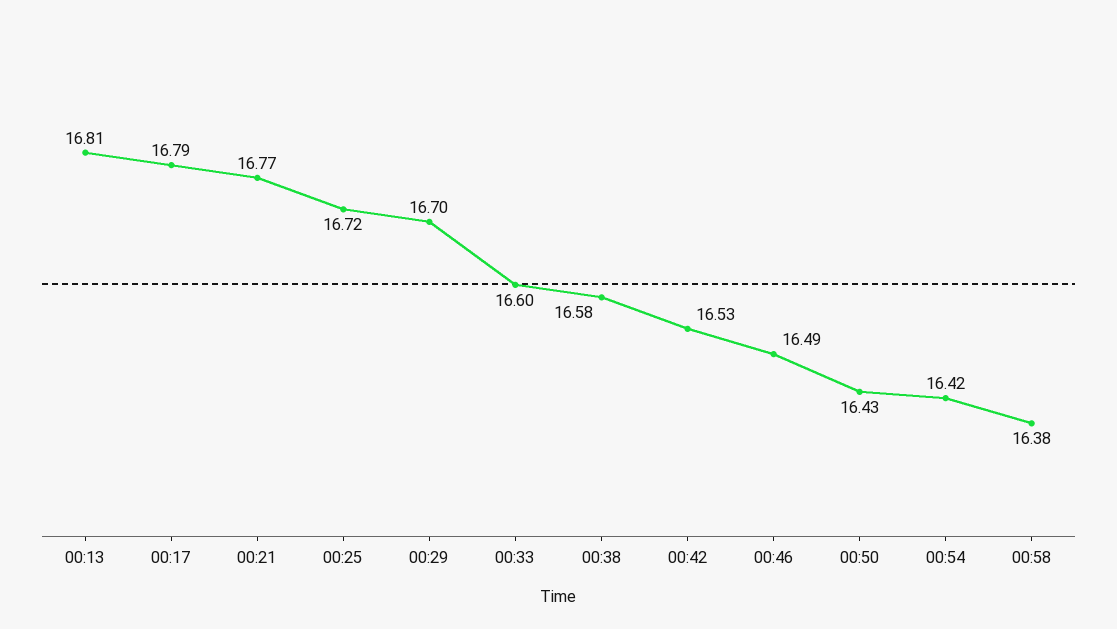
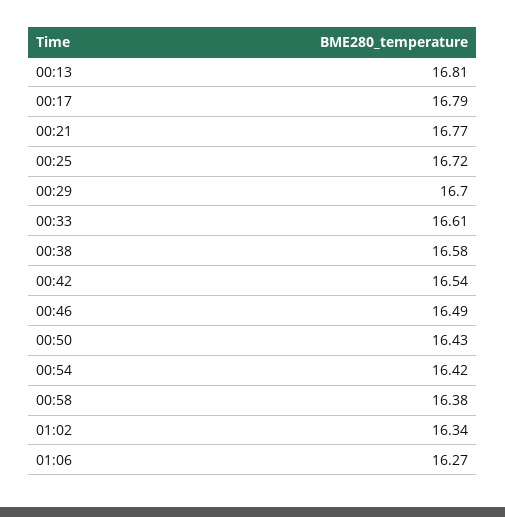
00:33: 16.6 -> 16.61
00:42: 16.53 -> 16.54
01:02: none -> 16.34
01:06: none -> 16.27

